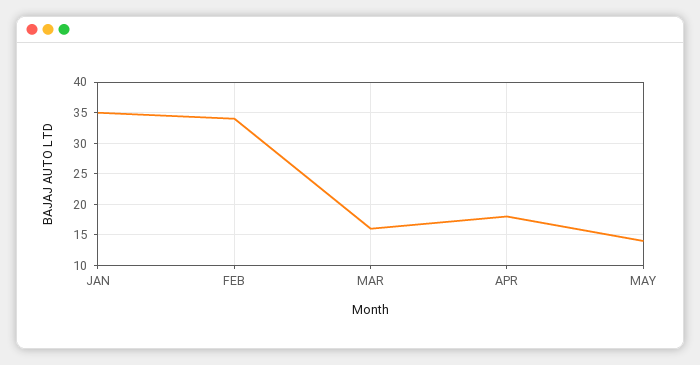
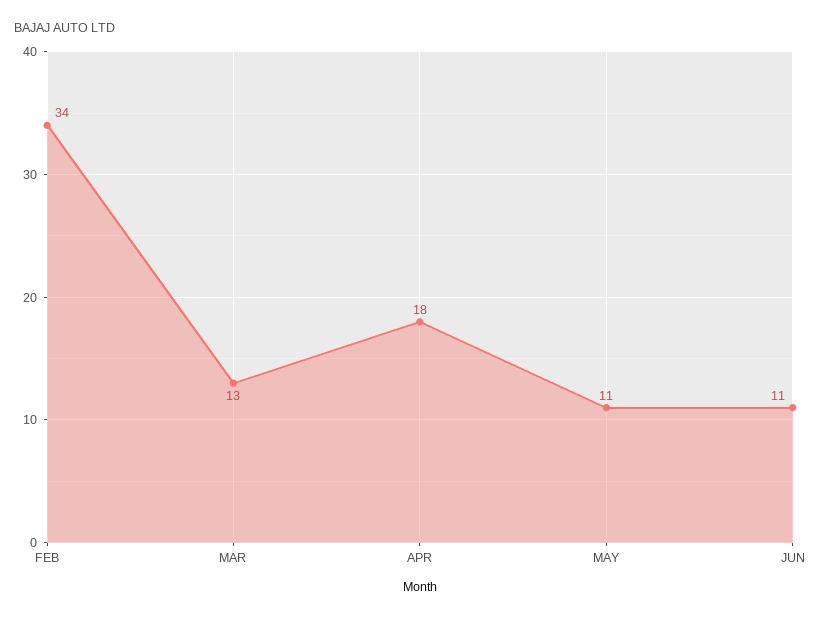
JAN: 35 -> none
MAR: 16 -> 13
MAY: 14 -> 11
JUN: none -> 11

